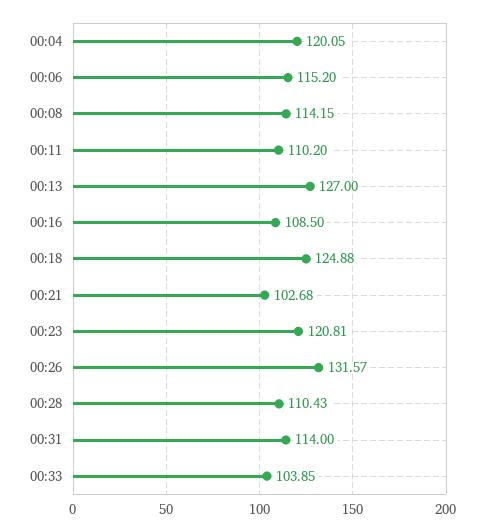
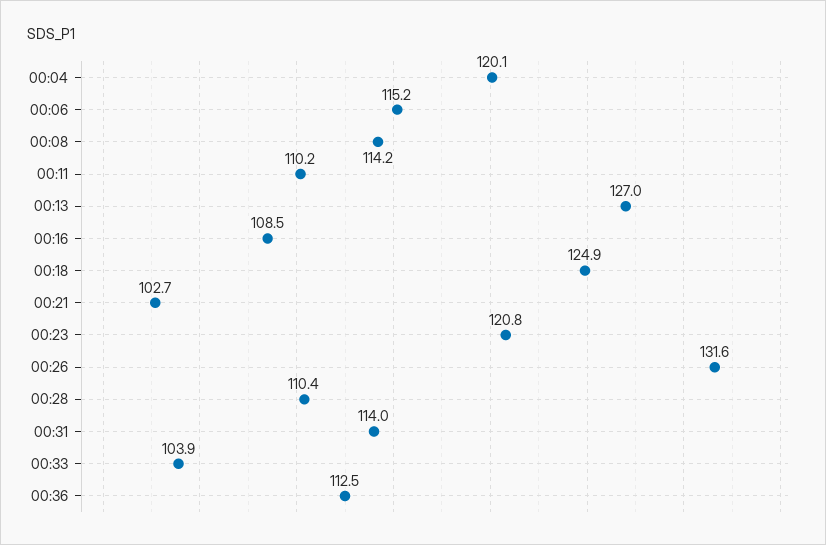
00:36: none -> 112.5

